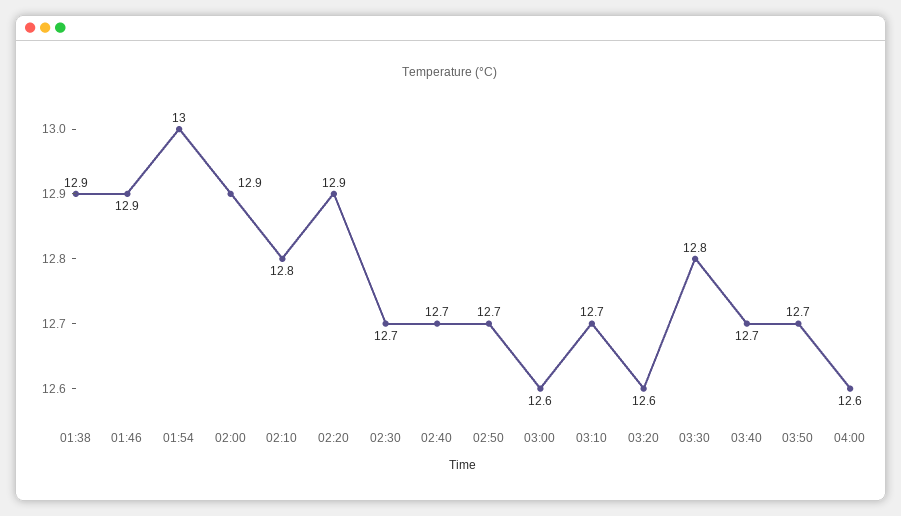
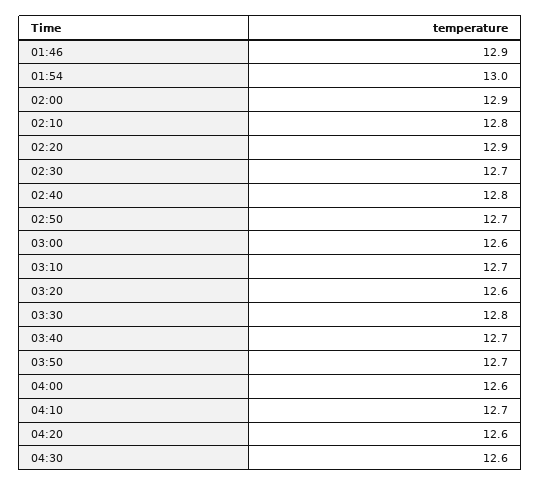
01:38: 12.9 -> none
02:40: 12.7 -> 12.8
04:10: none -> 12.7
04:20: none -> 12.6
04:30: none -> 12.6

